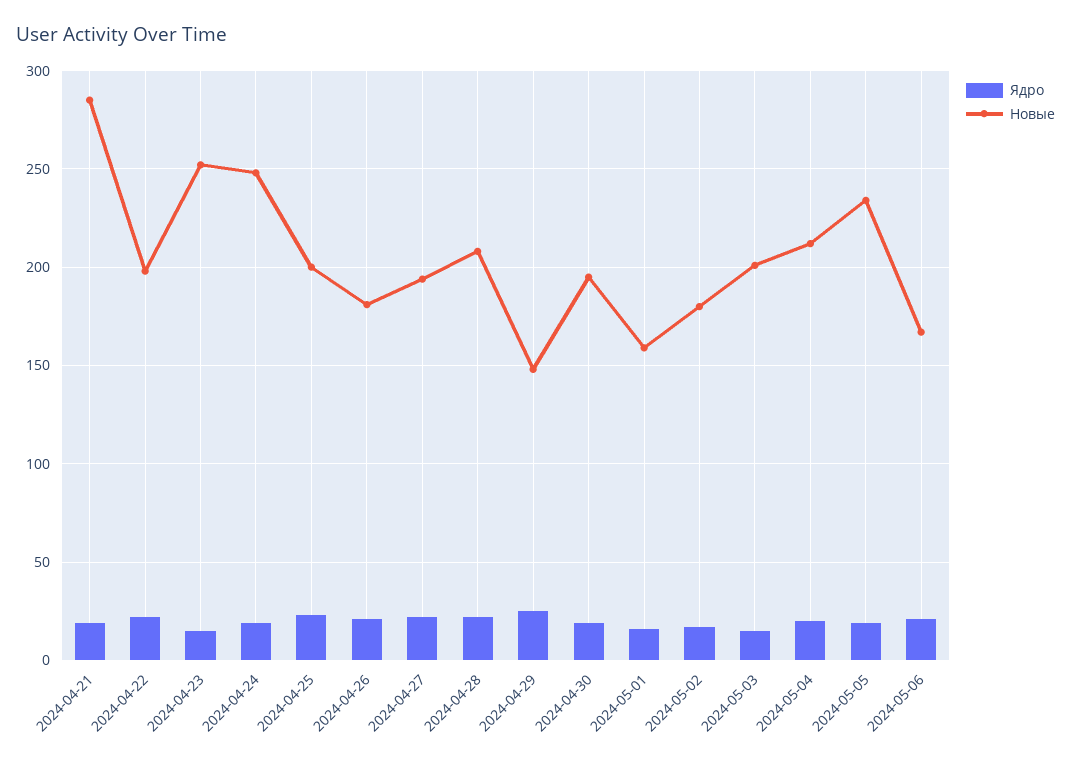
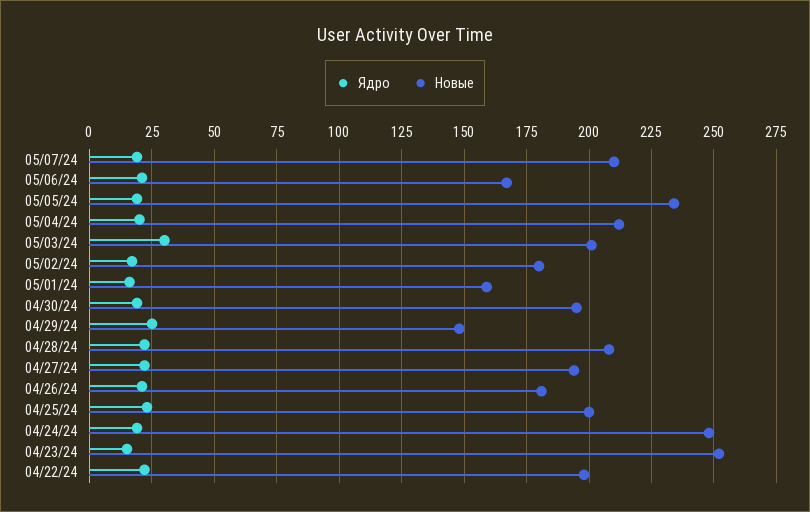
Ядро, 2024-04-21: 20 -> none
Новые, 2024-04-21: 285 -> none
Ядро, 2024-05-03: 15 -> 30
Ядро, 05/07/24: none -> 20
Новые, 05/07/24: none -> 210

